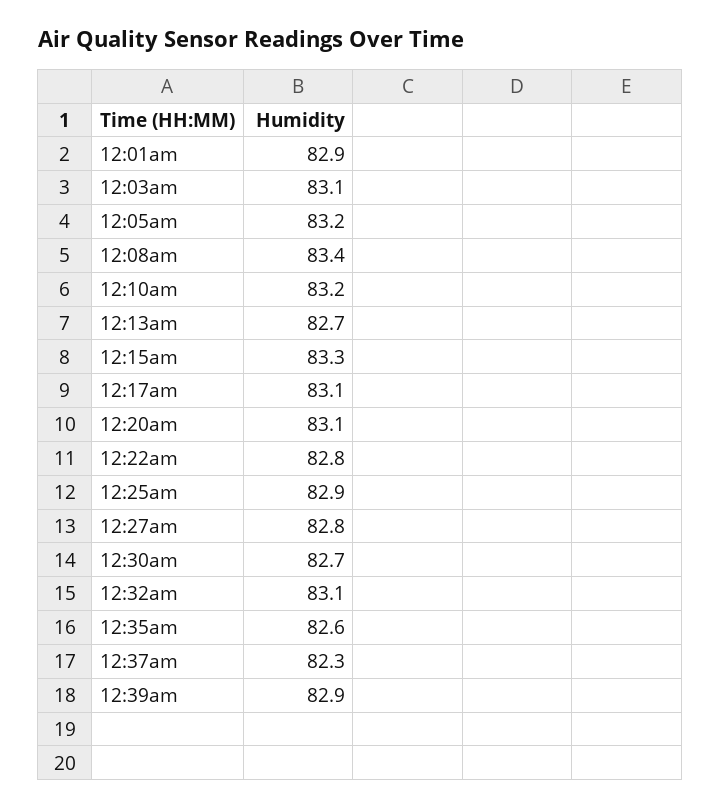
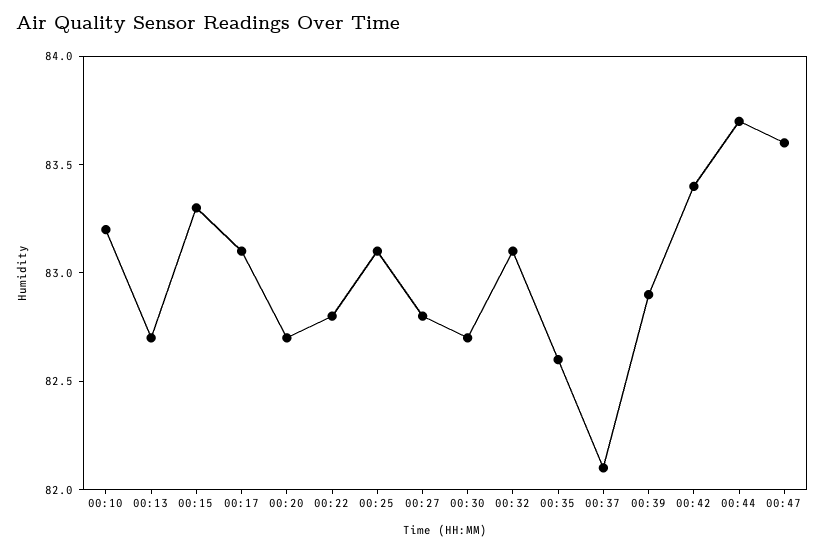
12:01am: 82.9 -> none
12:03am: 83.1 -> none
12:05am: 83.2 -> none
12:08am: 83.4 -> none
12:20am: 83.1 -> 82.7
12:25am: 82.9 -> 83.1
12:37am: 82.3 -> 82.1
00:42: none -> 83.4
00:44: none -> 83.7
00:47: none -> 83.6

